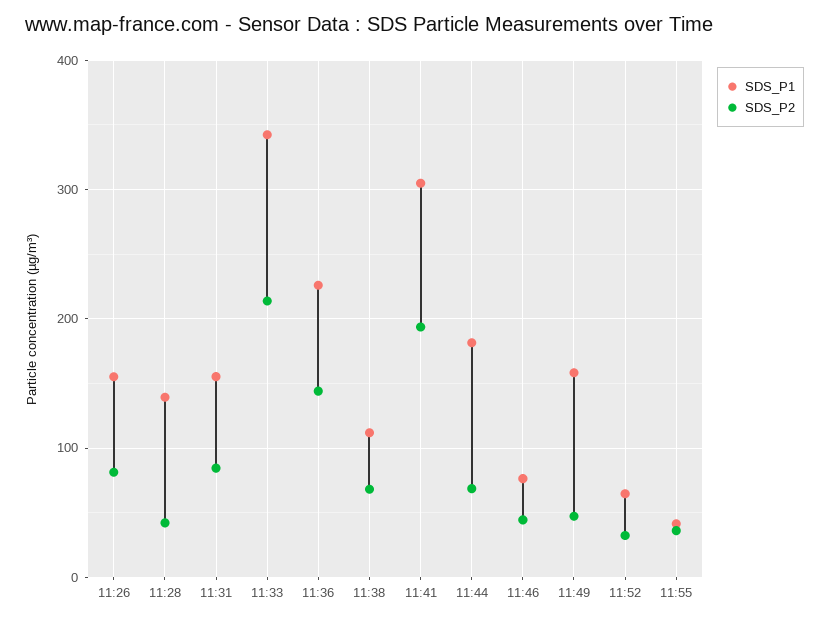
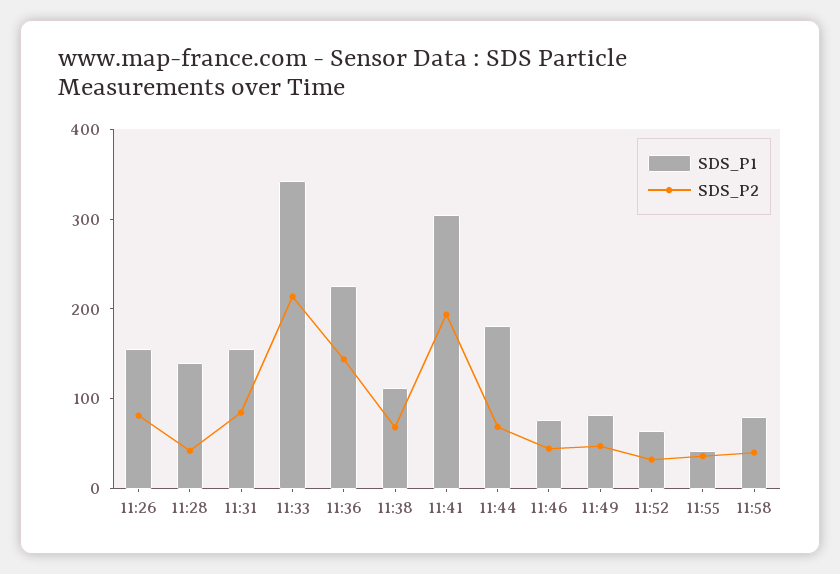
SDS_P1, 11:49: 160 -> 80
SDS_P1, 11:58: none -> 80
SDS_P2, 11:58: none -> 40

